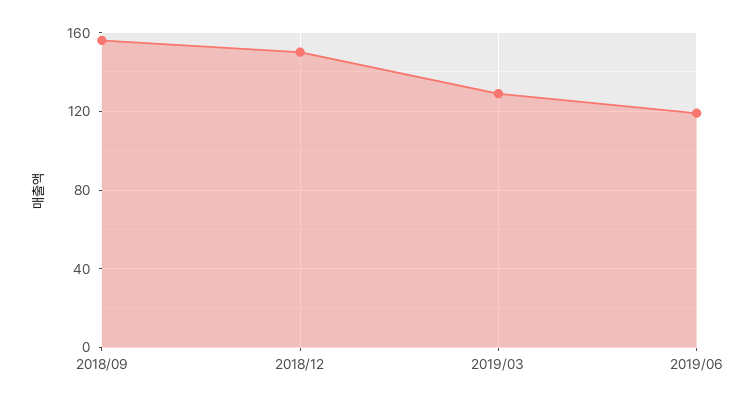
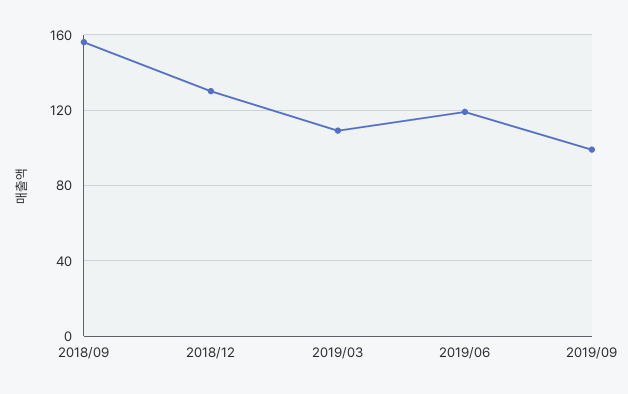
2018/12: 150 -> 130
2019/03: 130 -> 110
2019/09: none -> 100

